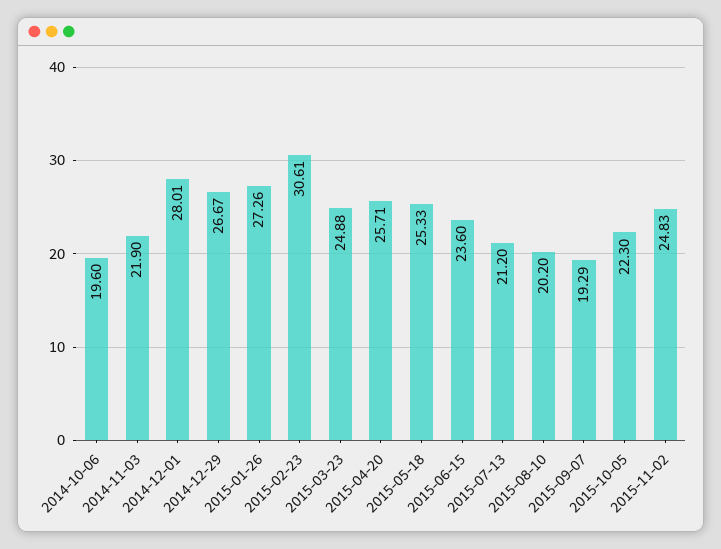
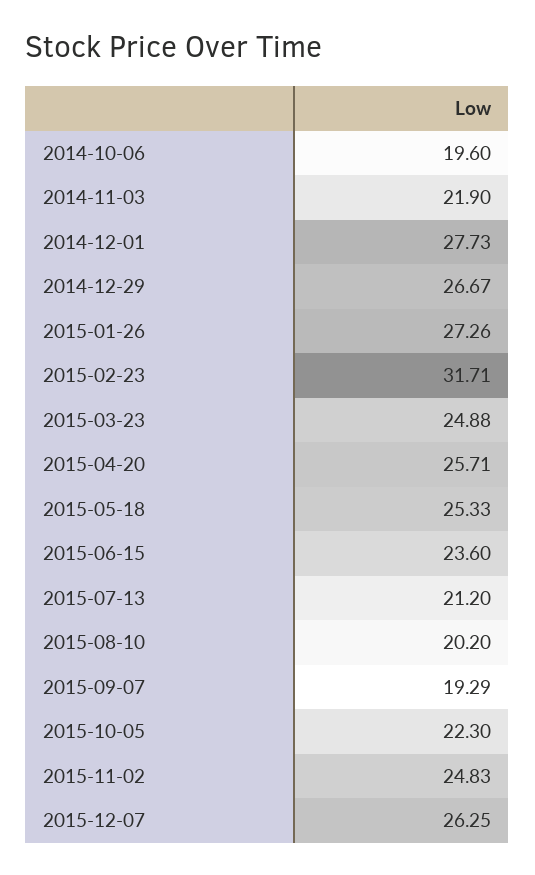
2014-12-01: 28.01 -> 27.73
2015-02-23: 30.61 -> 31.71
2015-12-07: none -> 26.25

